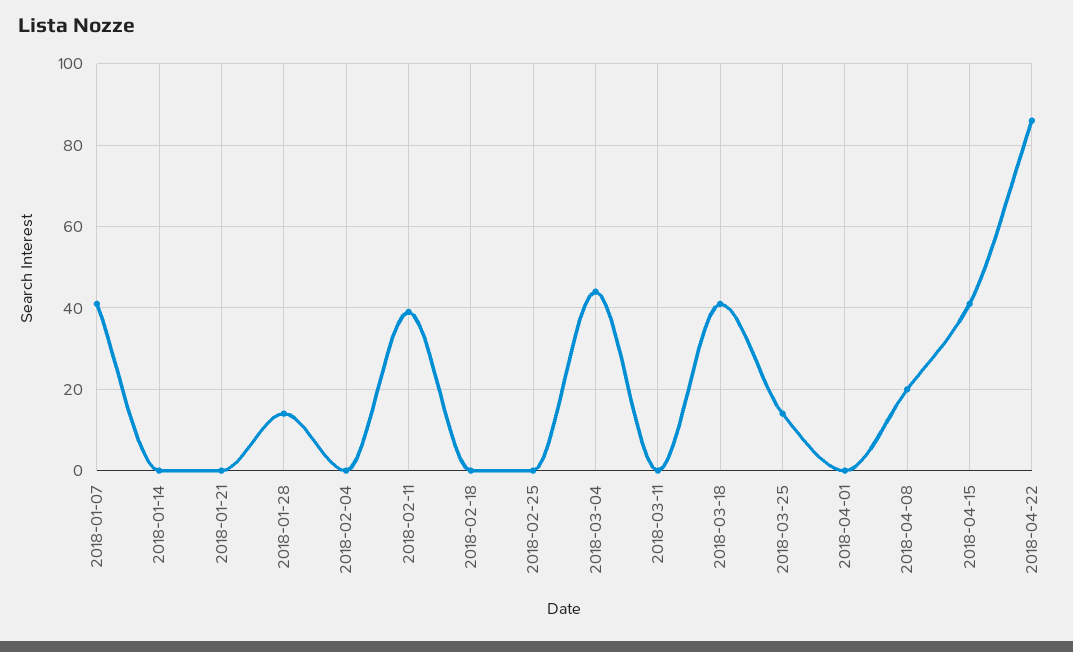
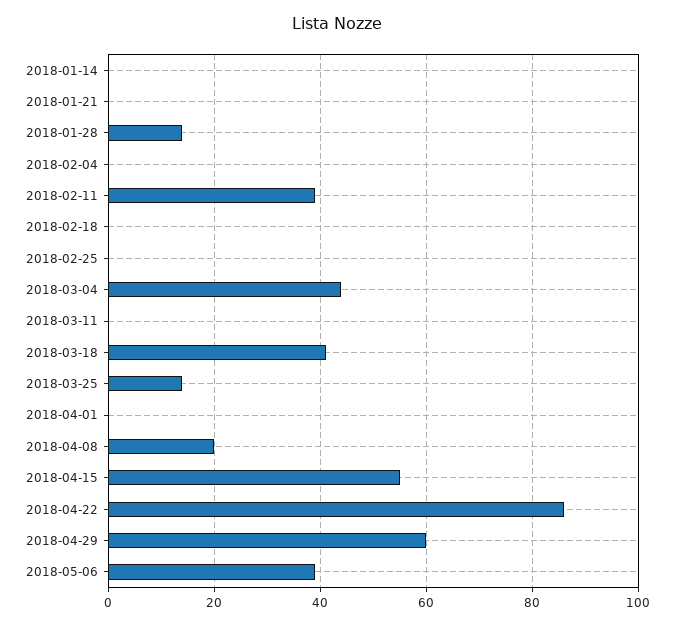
2018-01-07: 40 -> none
2018-04-15: 40 -> 55
2018-04-29: none -> 60
2018-05-06: none -> 40

